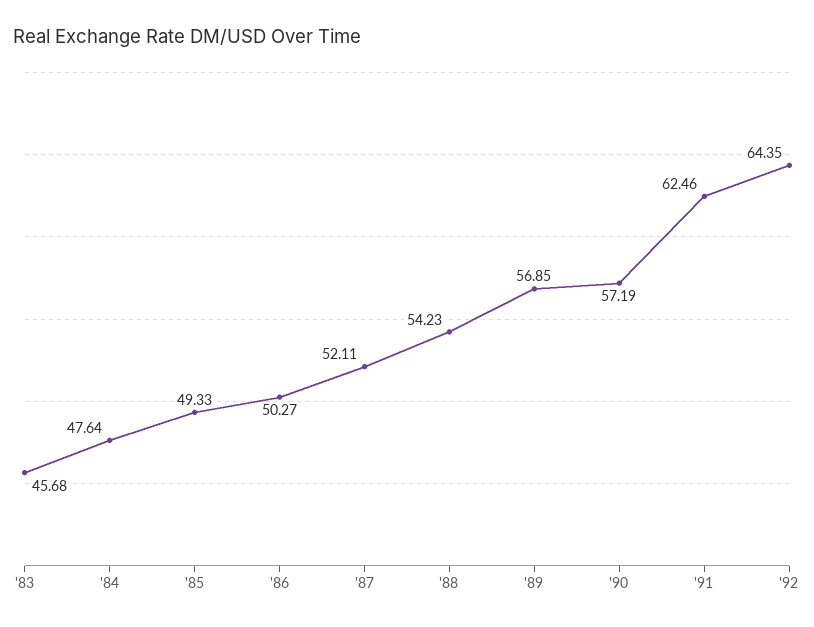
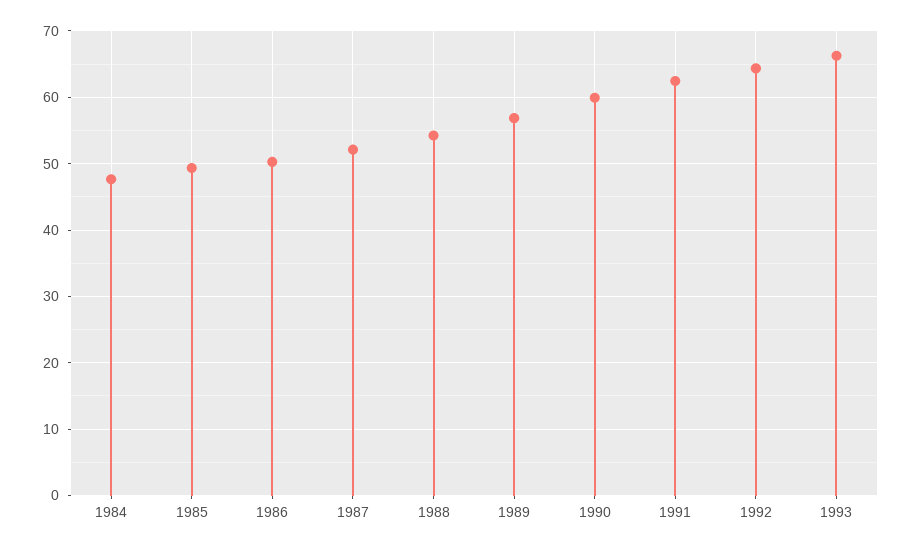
'83: 45.68 -> none
'90: 57.19 -> 60
1993: none -> 66

